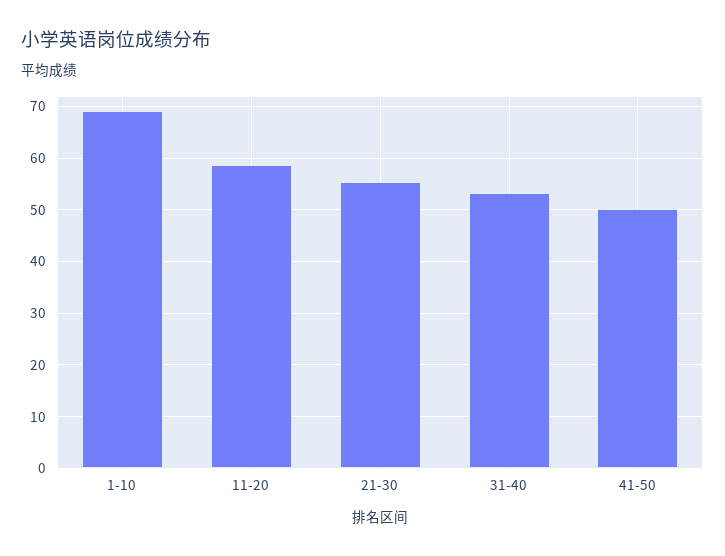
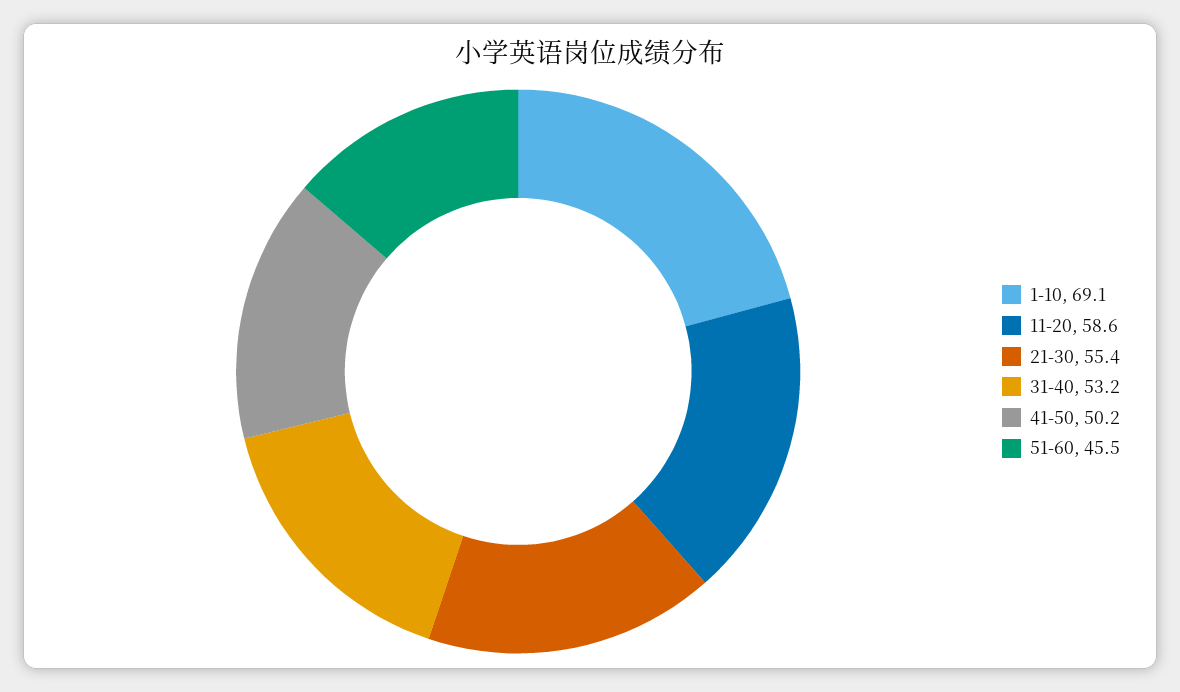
51-60: none -> 45.5

